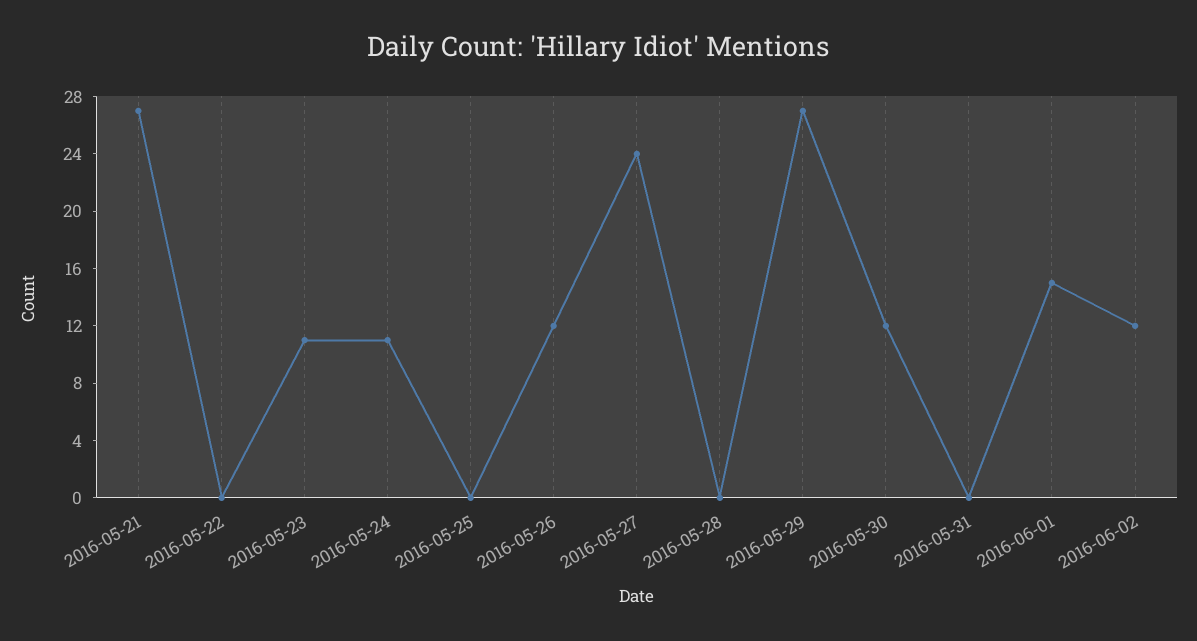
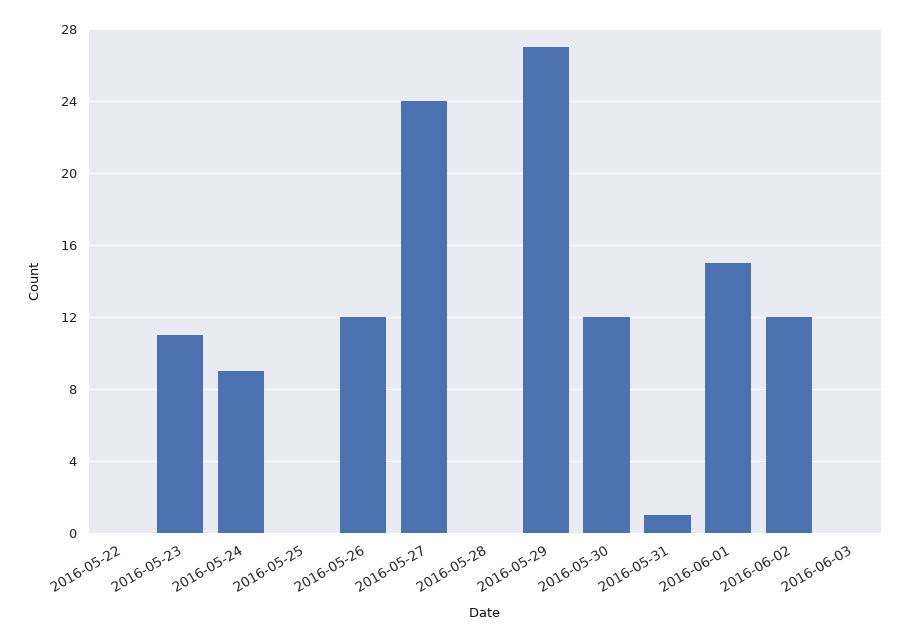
2016-05-21: 27 -> none
2016-05-24: 11 -> 9
2016-05-31: 0 -> 1
2016-06-03: none -> 0

